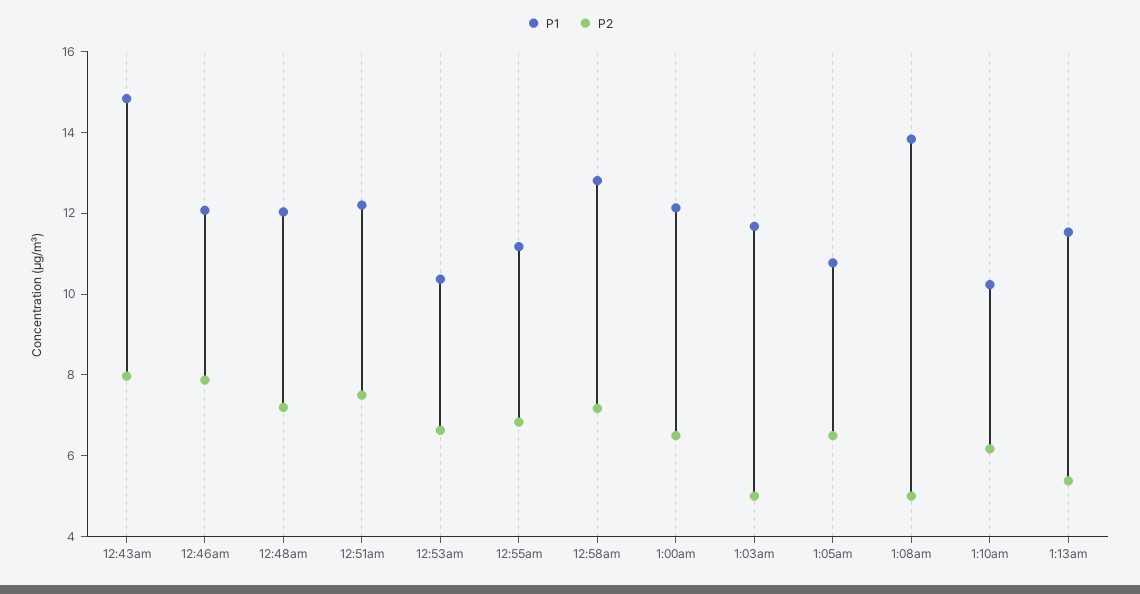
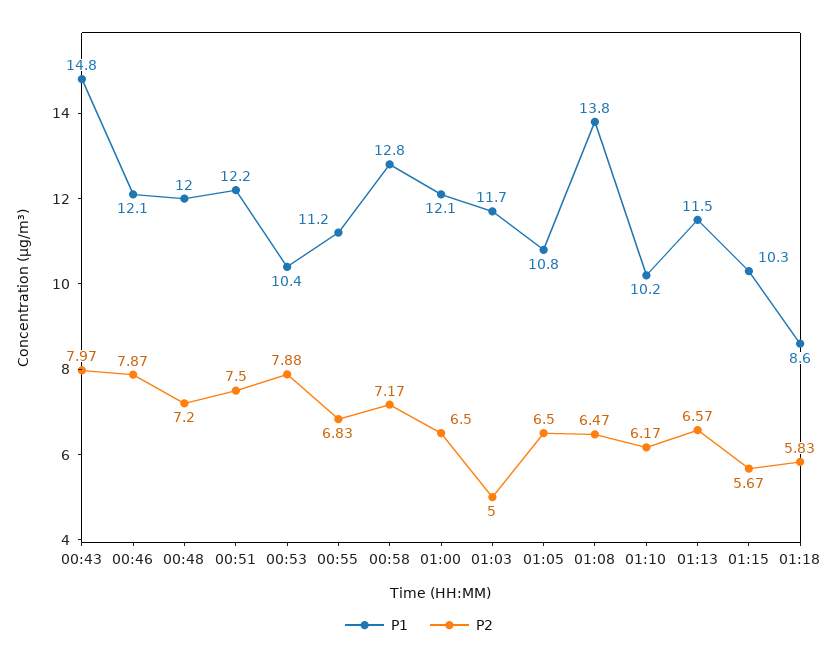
P2, 12:53am: 6.5 -> 7.88
P2, 1:08am: 5 -> 6.47
P2, 1:13am: 5.5 -> 6.57
P1, 01:15: none -> 10.3
P2, 01:15: none -> 5.67
P1, 01:18: none -> 8.6
P2, 01:18: none -> 5.83

